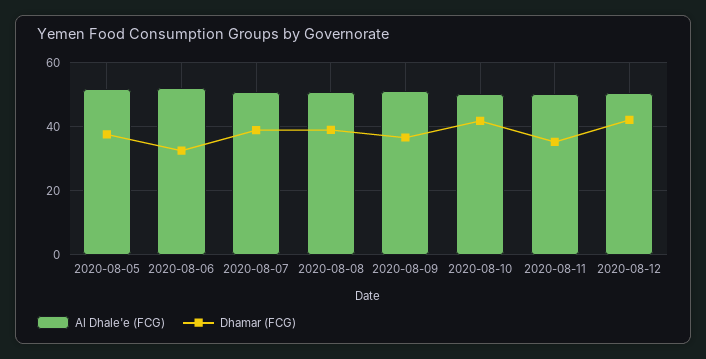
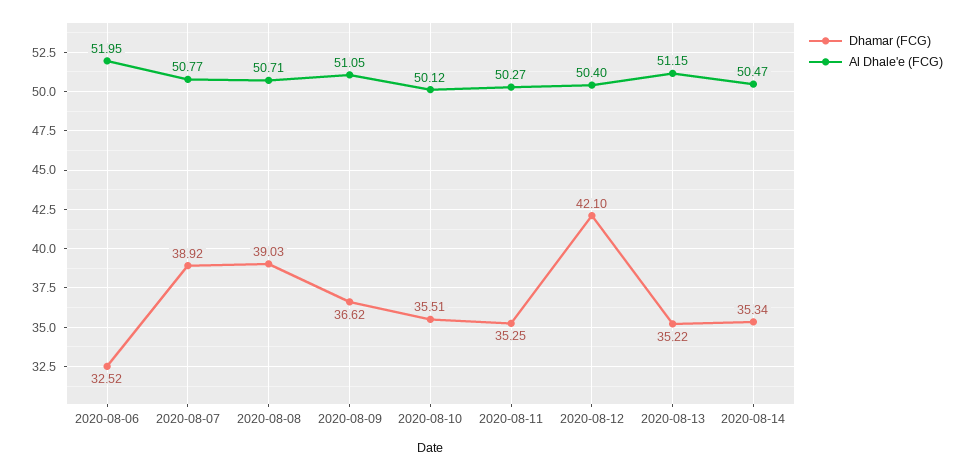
Al Dhale'e (FCG), 2020-08-05: 52 -> none
Dhamar (FCG), 2020-08-05: 38 -> none
Dhamar (FCG), 2020-08-10: 42 -> 35.51
Dhamar (FCG), 2020-08-13: none -> 35.22
Al Dhale'e (FCG), 2020-08-13: none -> 51.15
Dhamar (FCG), 2020-08-14: none -> 35.34
Al Dhale'e (FCG), 2020-08-14: none -> 50.47

